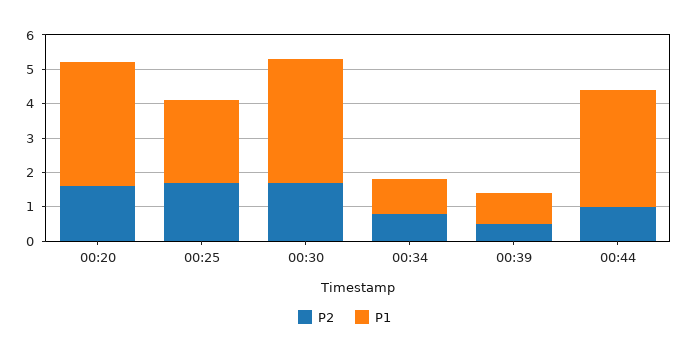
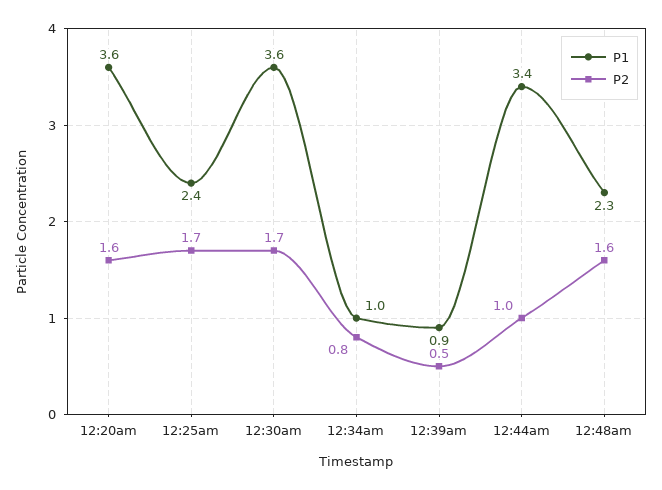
P1, 12:48am: none -> 2.3
P2, 12:48am: none -> 1.6

